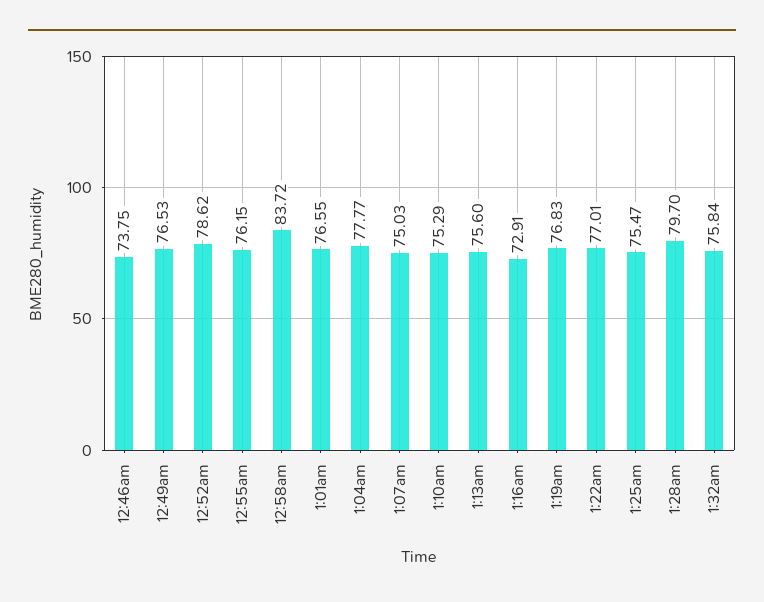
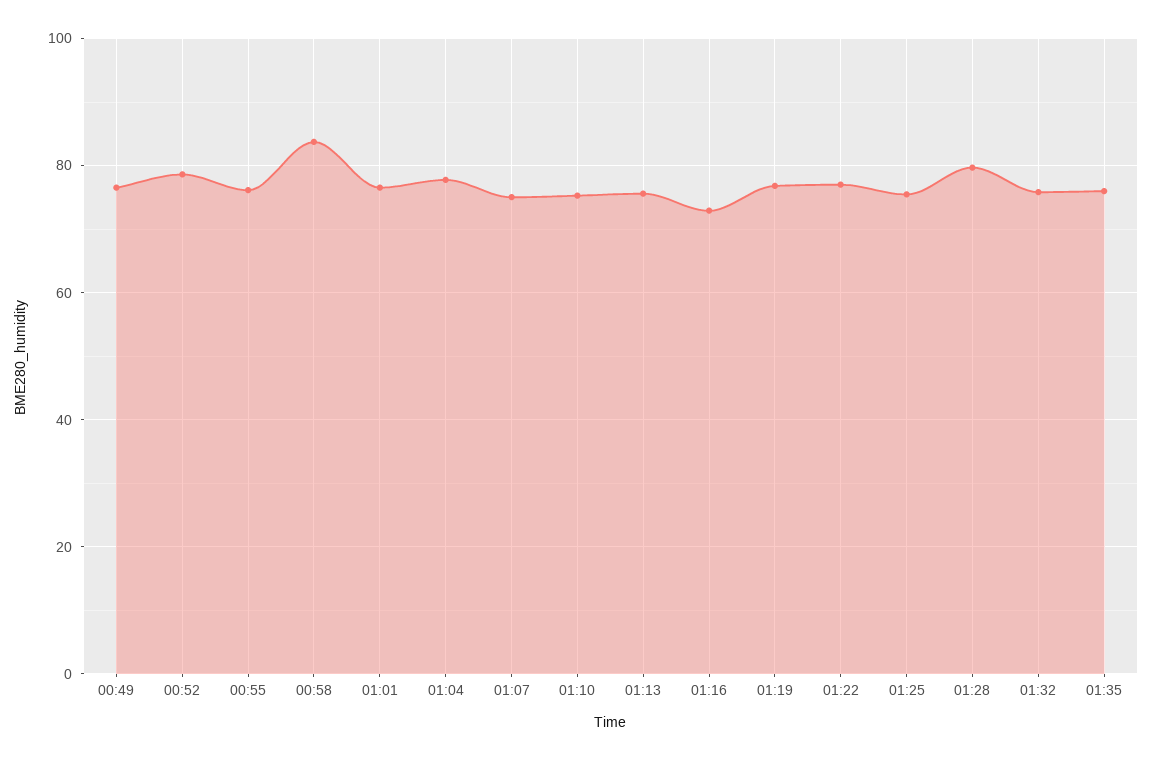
12:46am: 73.75 -> none
01:35: none -> 76

